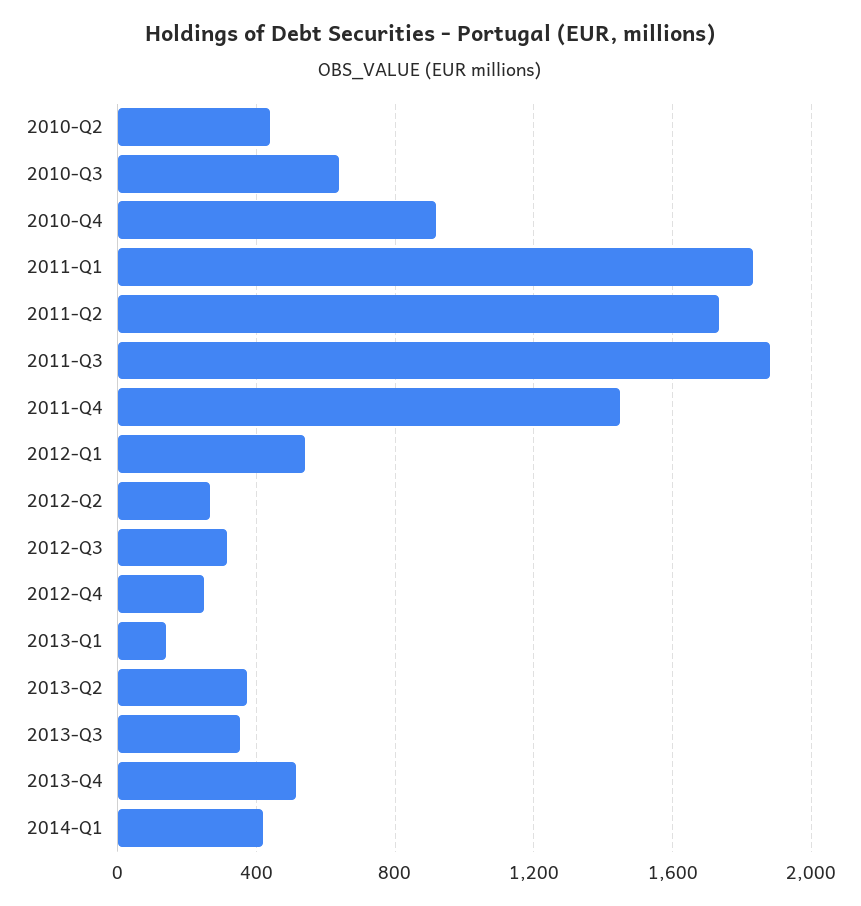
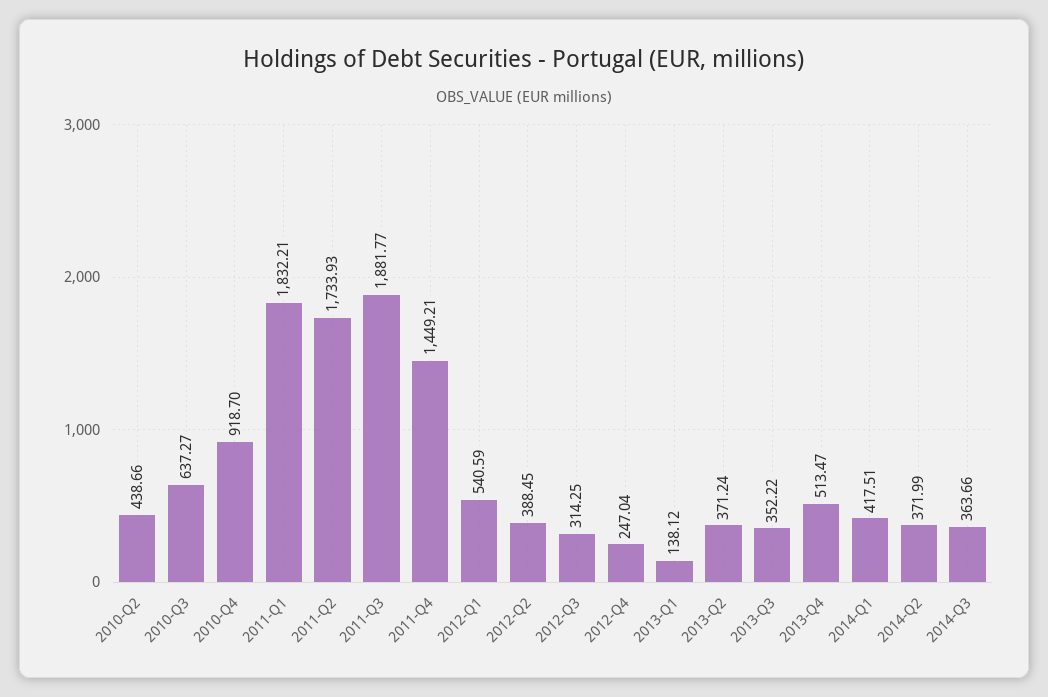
2012-Q2: 250 -> 388.45
2014-Q2: none -> 371.99
2014-Q3: none -> 363.66

